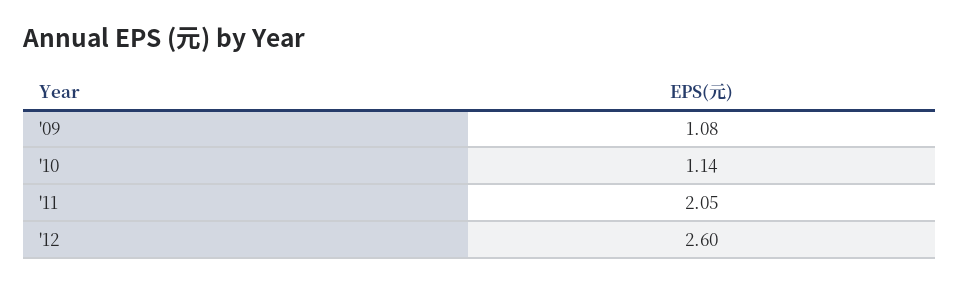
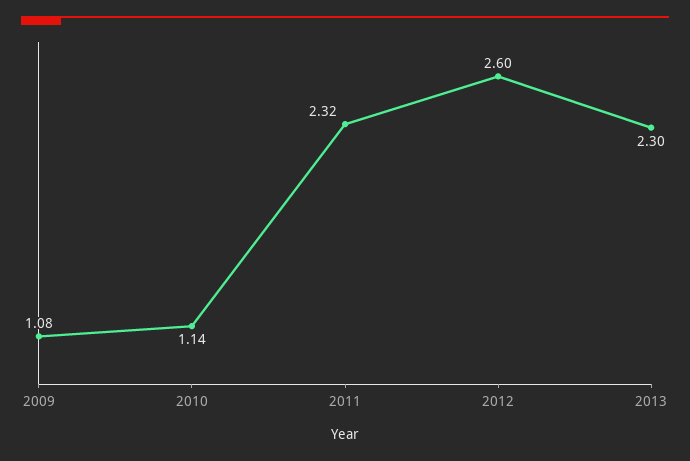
'11: 2.05 -> 2.32
2013: none -> 2.3

